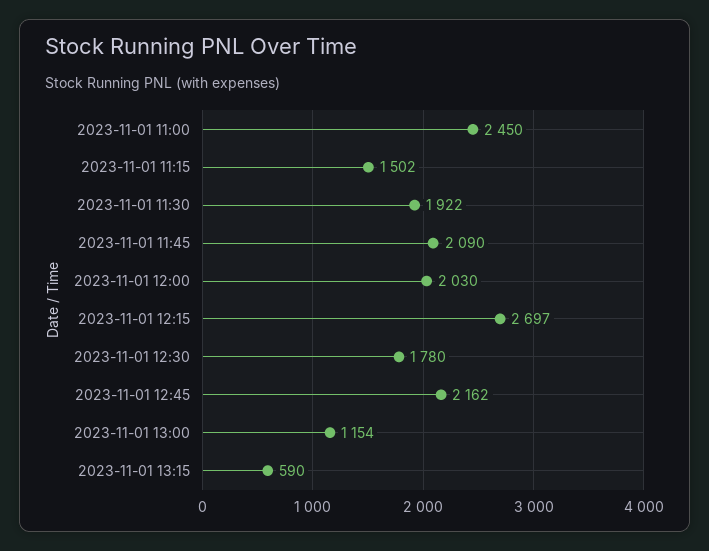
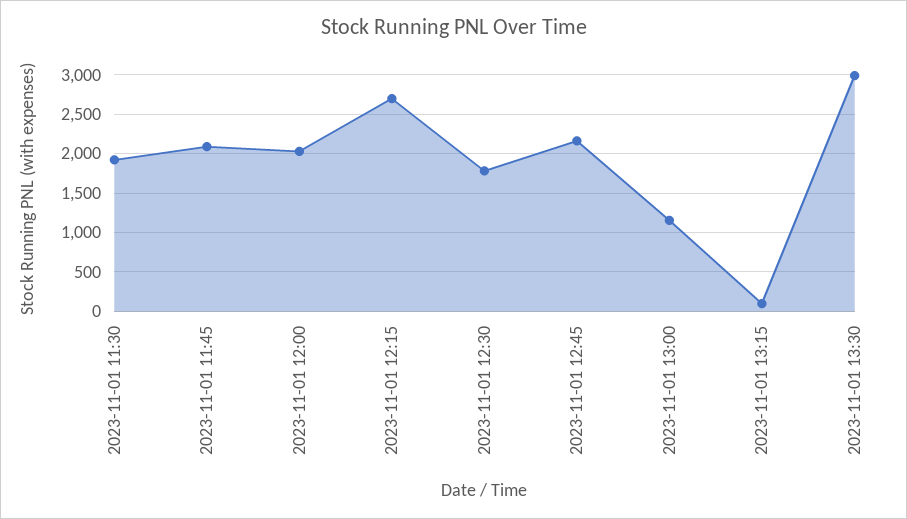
2023-11-01 11:00: 2450 -> none
2023-11-01 11:15: 1502 -> none
2023-11-01 13:15: 590 -> 100
2023-11-01 13:30: none -> 3000

